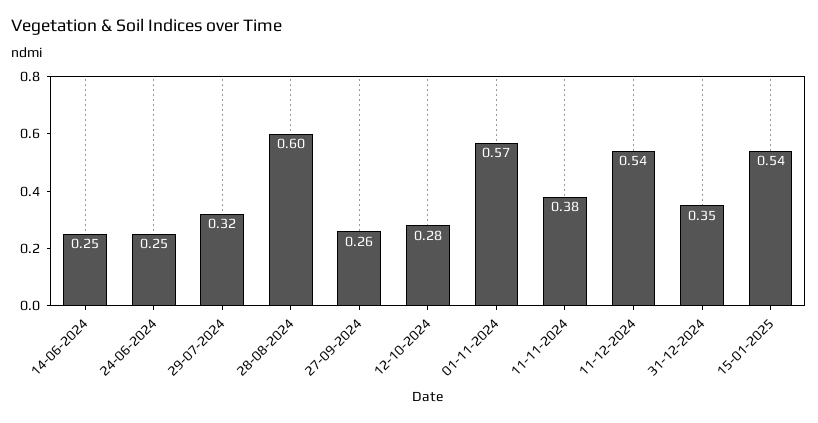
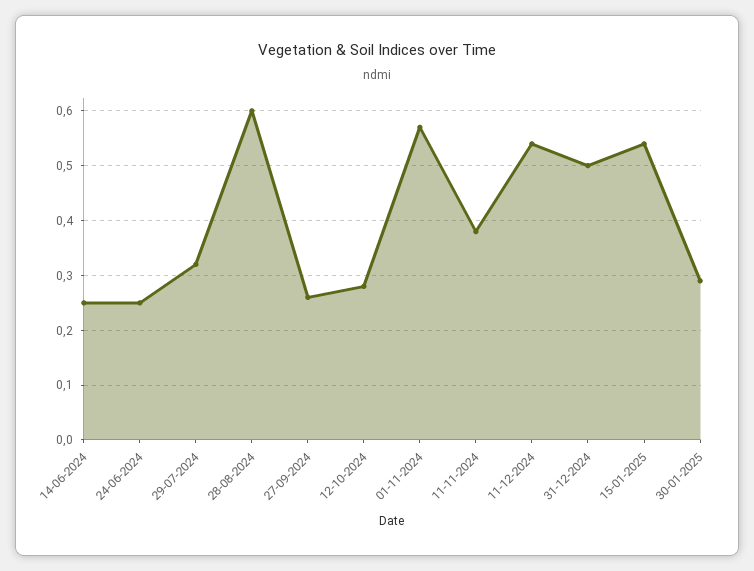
31-12-2024: 0.35 -> 0.5
30-01-2025: none -> 0.3

